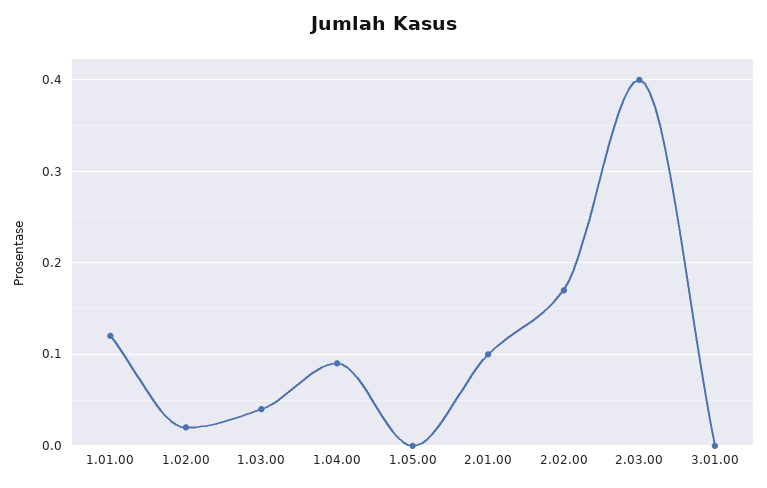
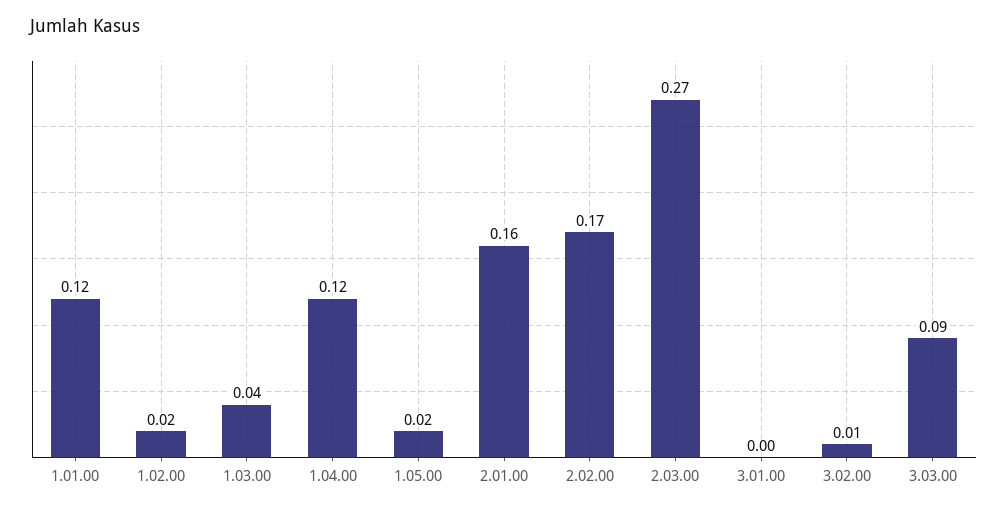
1.04.00: 0.09 -> 0.12
1.05.00: 0 -> 0.02
2.01.00: 0.1 -> 0.16
2.03.00: 0.4 -> 0.27
3.02.00: none -> 0.01
3.03.00: none -> 0.09

